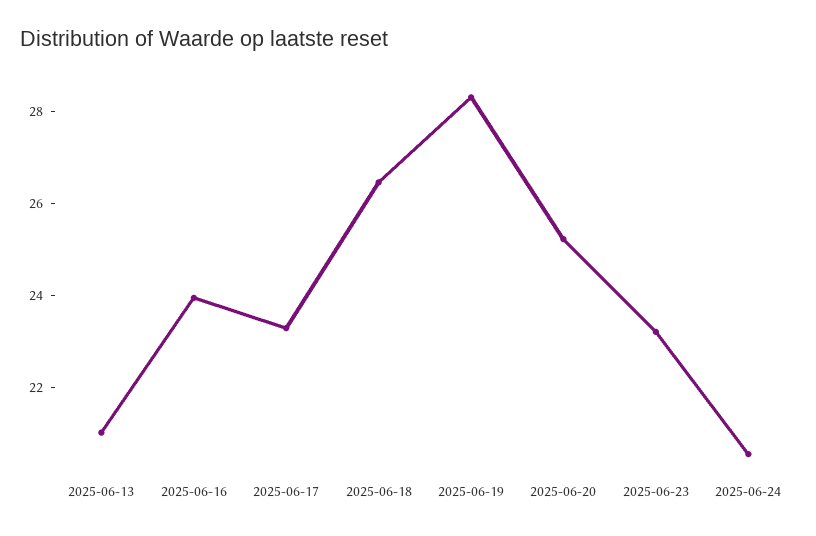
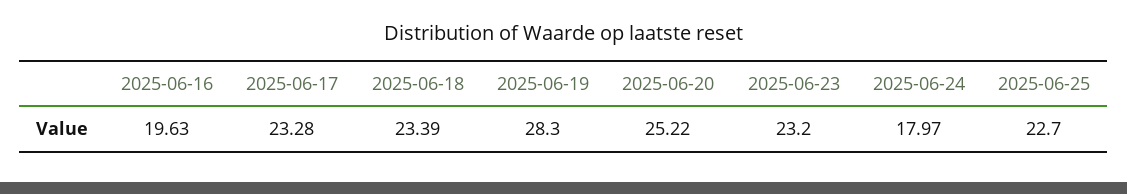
2025-06-13: 21 -> none
2025-06-16: 24 -> 19.63
2025-06-18: 26.5 -> 23.39
2025-06-24: 20.5 -> 17.97
2025-06-25: none -> 22.7

